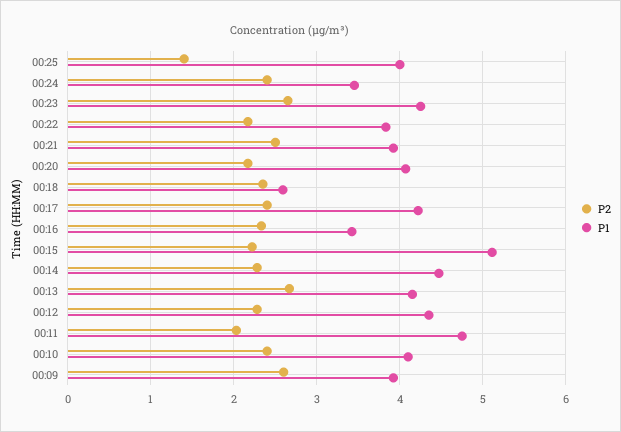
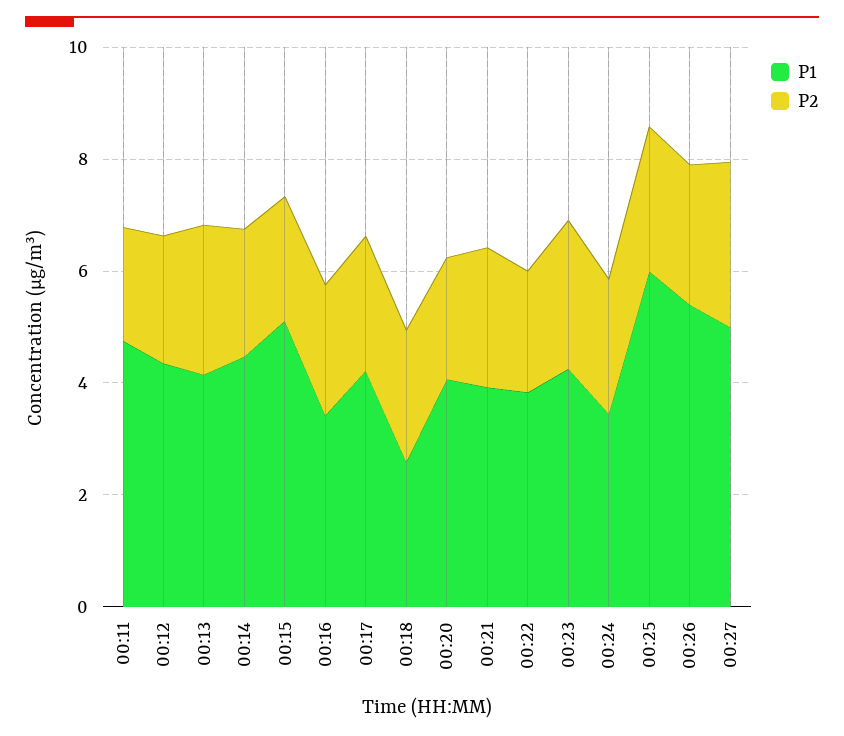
P2, 00:25: 1.4 -> 2.5
P1, 00:25: 4 -> 6
P2, 00:10: 2.4 -> none
P1, 00:10: 4.1 -> none
P2, 00:09: 2.6 -> none
P1, 00:09: 3.9 -> none
P1, 00:26: none -> 5.5
P2, 00:26: none -> 2.5
P1, 00:27: none -> 5
P2, 00:27: none -> 3

